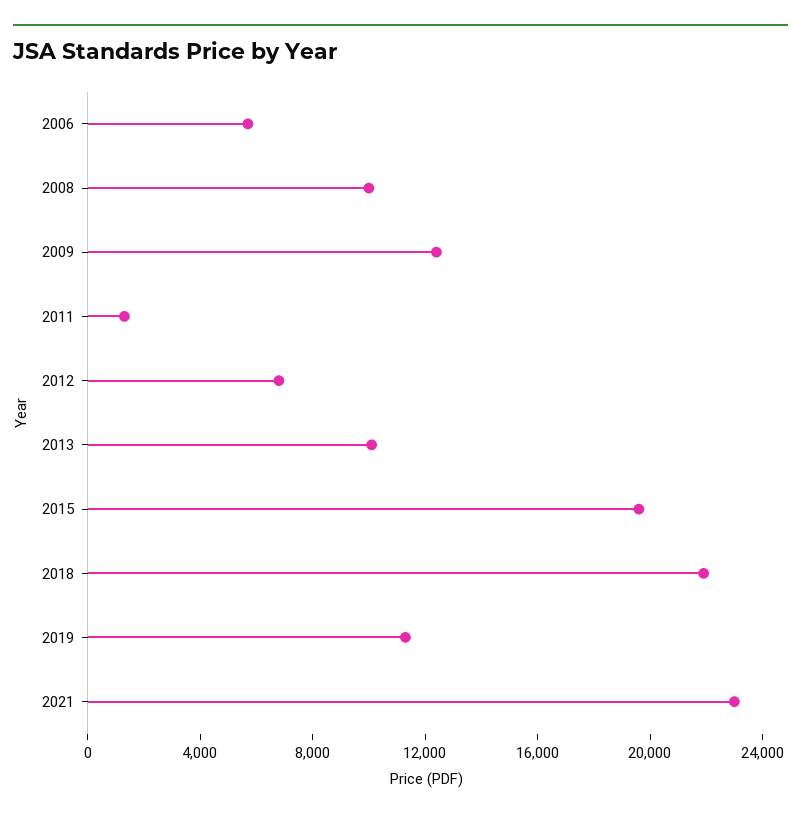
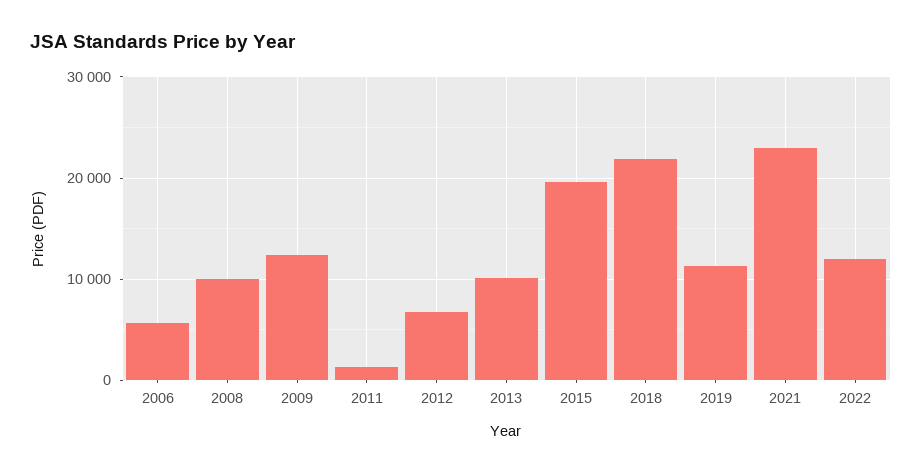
2022: none -> 12000

